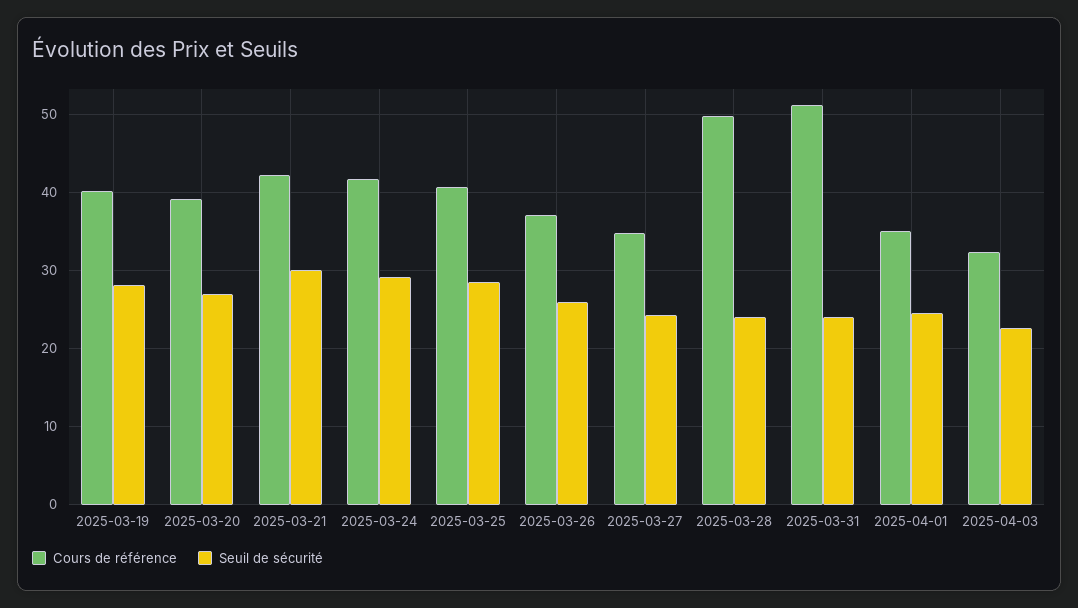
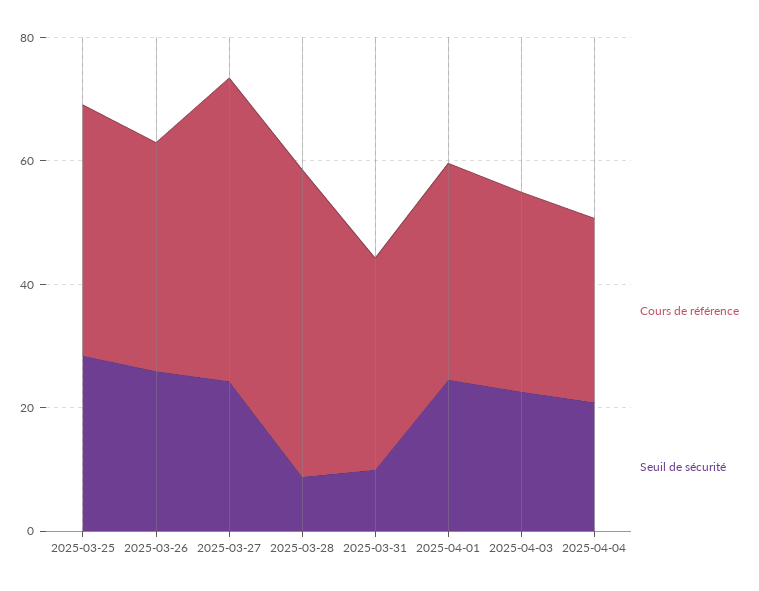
Cours de référence, 2025-03-19: 40 -> none
Seuil de sécurité, 2025-03-19: 28 -> none
Cours de référence, 2025-03-20: 39 -> none
Seuil de sécurité, 2025-03-20: 27 -> none
Cours de référence, 2025-03-21: 42 -> none
Seuil de sécurité, 2025-03-21: 30 -> none
Cours de référence, 2025-03-24: 42 -> none
Seuil de sécurité, 2025-03-24: 29 -> none
Cours de référence, 2025-03-27: 35 -> 50
Seuil de sécurité, 2025-03-28: 24 -> 10
Cours de référence, 2025-03-31: 51 -> 35
Seuil de sécurité, 2025-03-31: 24 -> 10
Cours de référence, 2025-04-04: none -> 30
Seuil de sécurité, 2025-04-04: none -> 20

